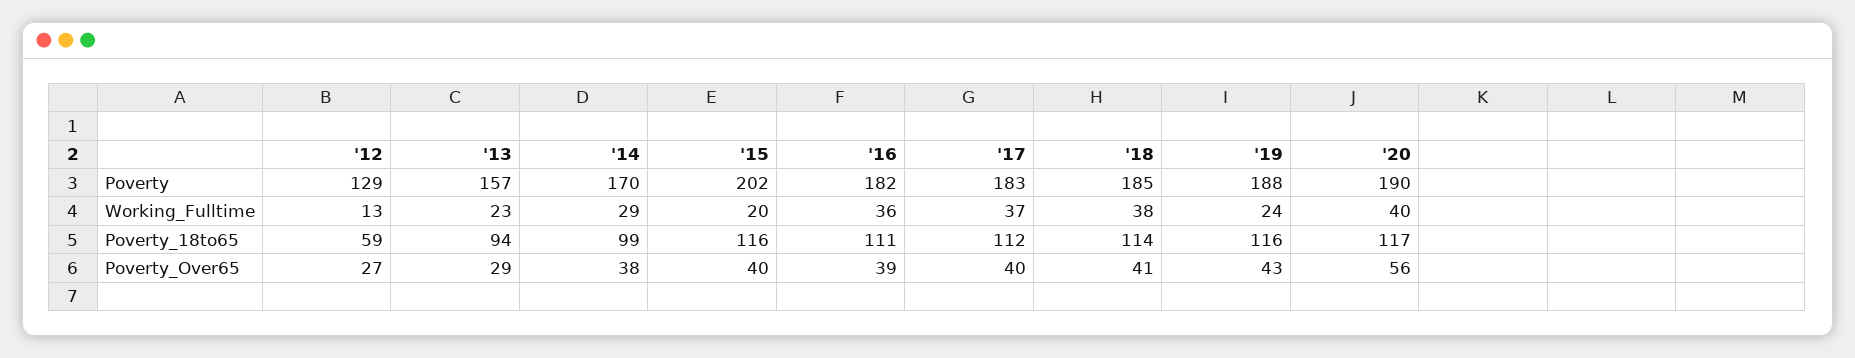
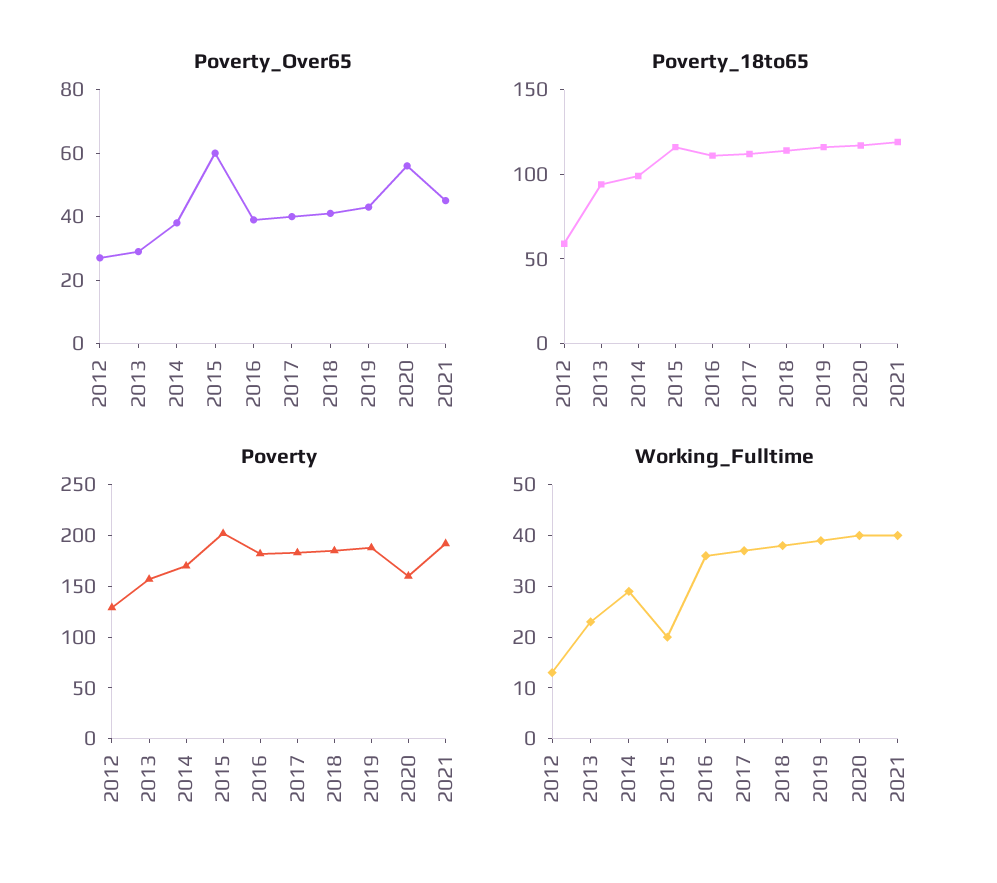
Poverty, '20: 190 -> 160
Working_Fulltime, '19: 24 -> 40
Poverty_Over65, '15: 40 -> 60
Poverty_Over65, 2021: none -> 45
Poverty_18to65, 2021: none -> 120
Poverty, 2021: none -> 190
Working_Fulltime, 2021: none -> 40

